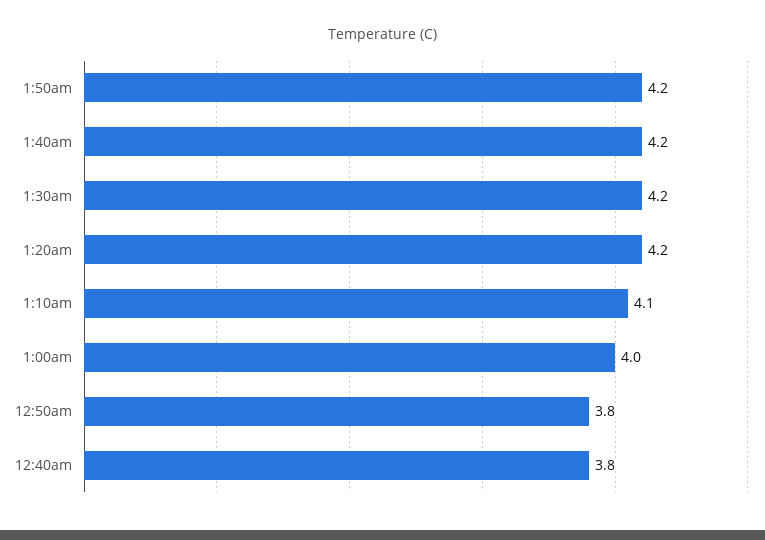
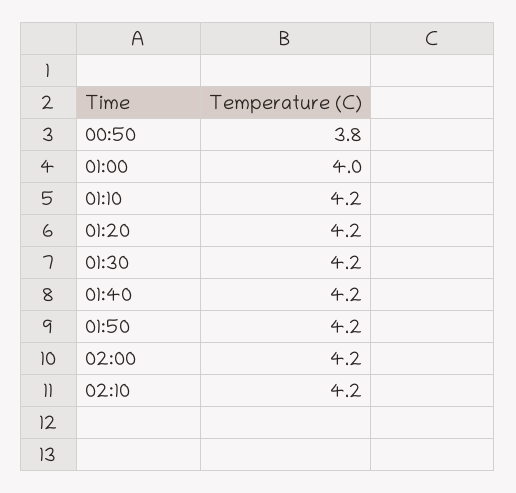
1:10am: 4.1 -> 4.2
12:40am: 3.8 -> none
02:00: none -> 4.2
02:10: none -> 4.2

